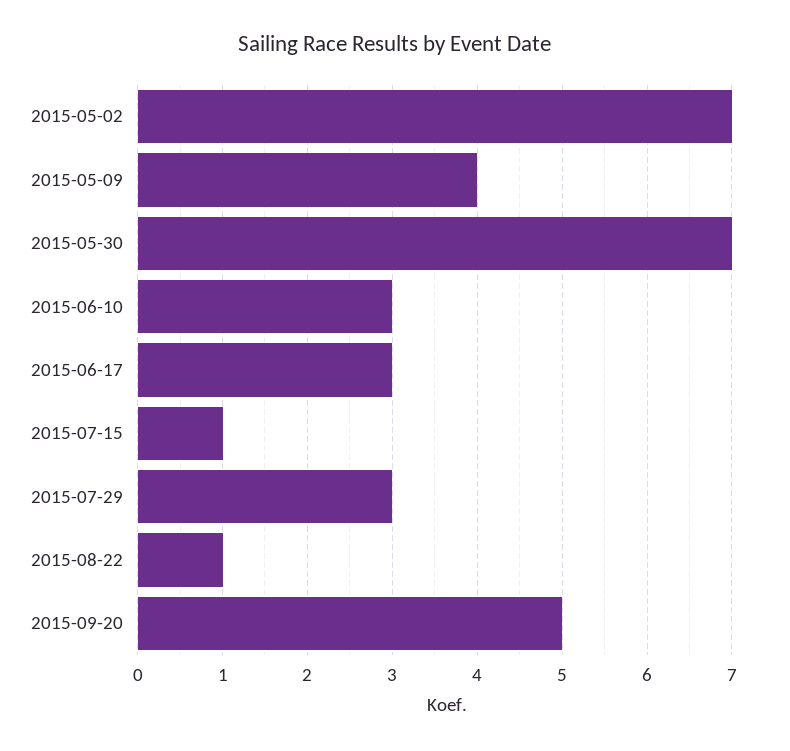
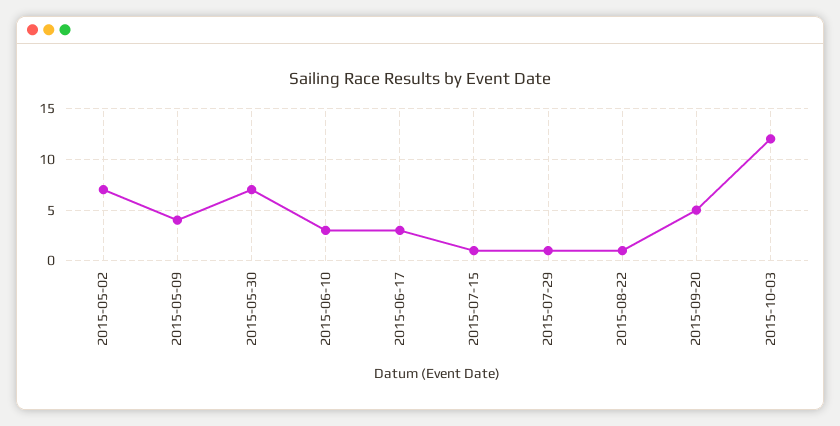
2015-07-29: 3 -> 1
2015-10-03: none -> 12

